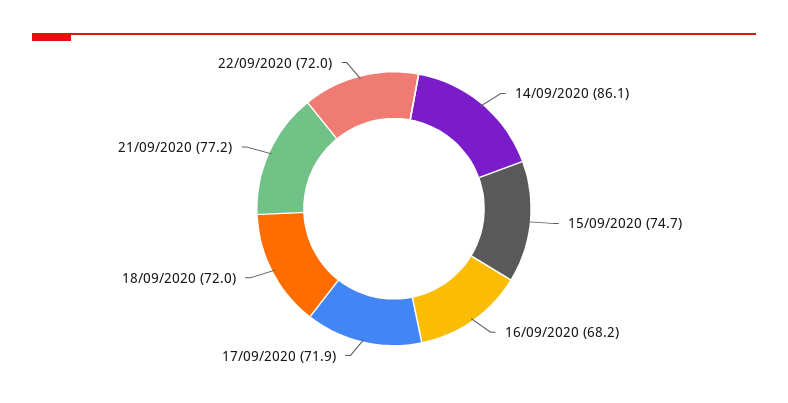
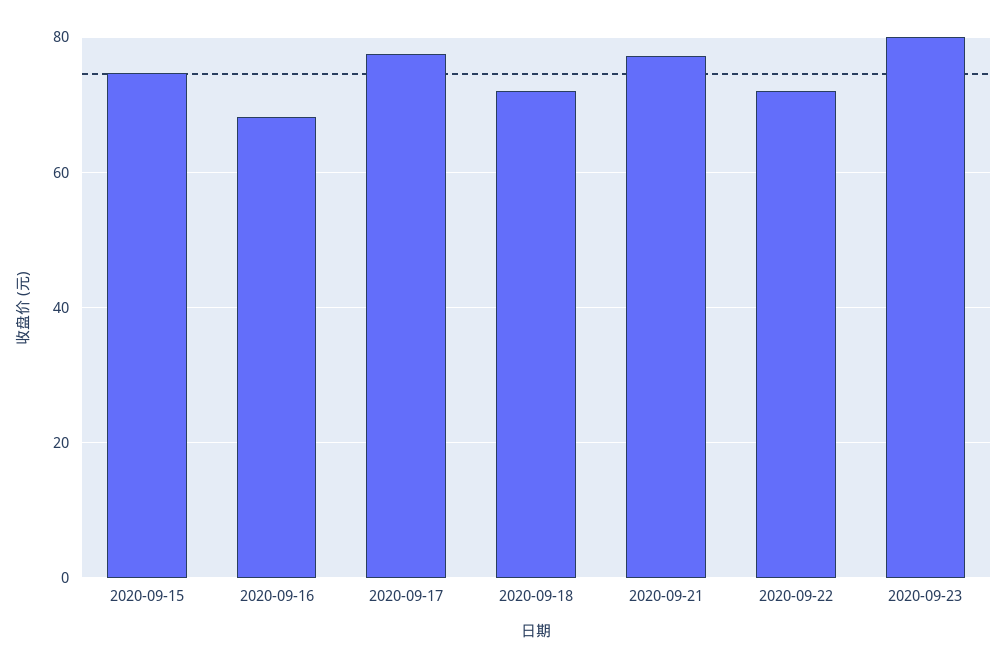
14/09/2020: 86.1 -> none
17/09/2020: 71.9 -> 78
2020-09-23: none -> 80

